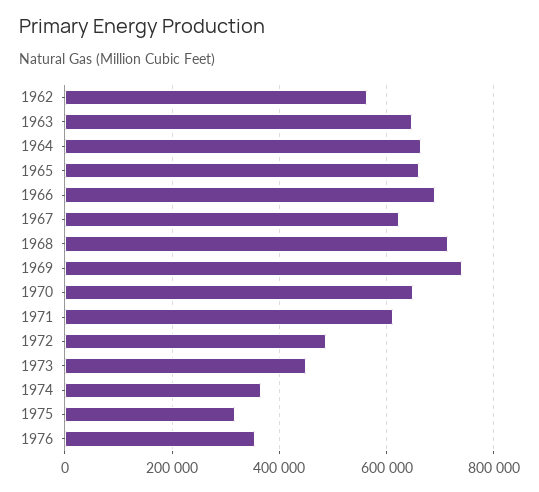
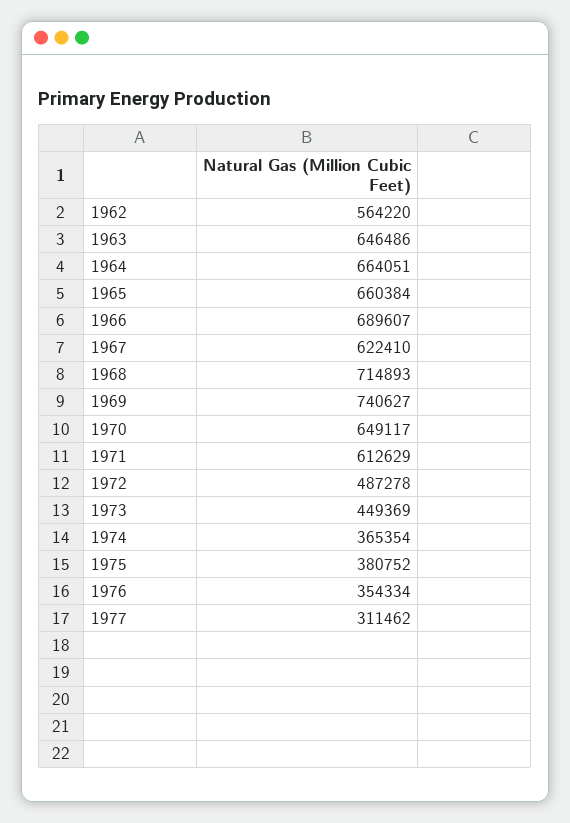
1975: 320000 -> 380752
1977: none -> 311462

